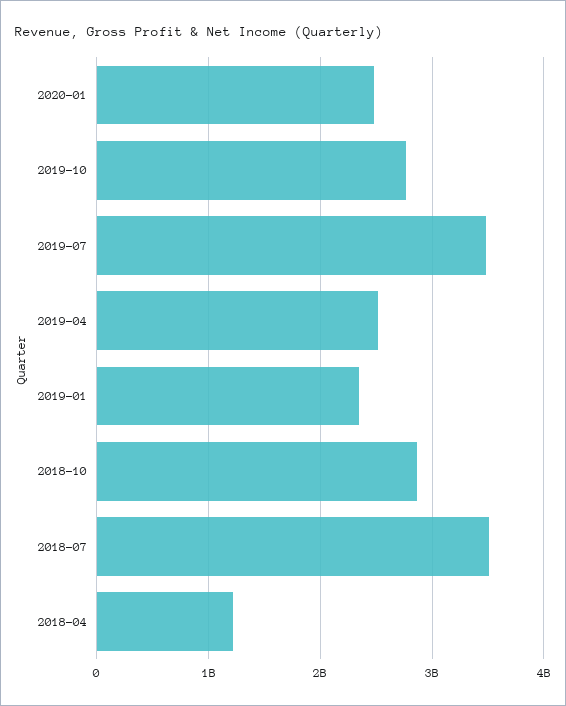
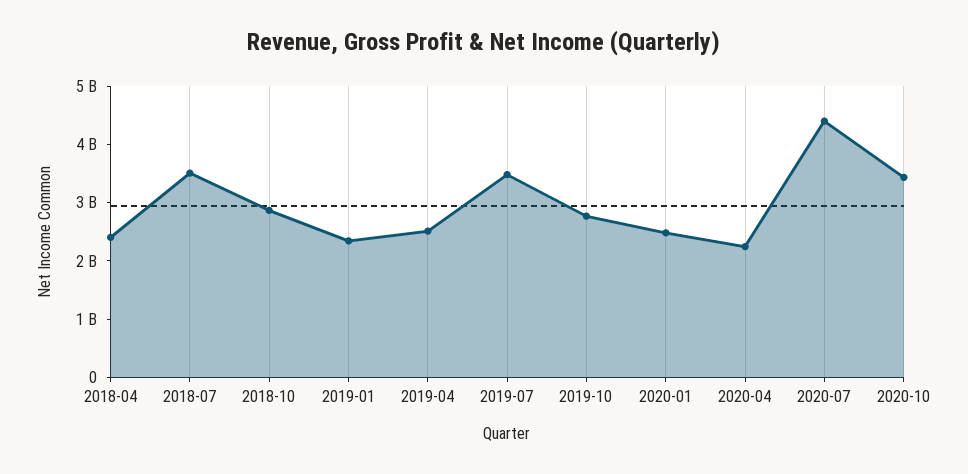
2018-04: 1200000000 -> 2400000000
2020-04: none -> 2200000000
2020-07: none -> 4400000000
2020-10: none -> 3400000000

